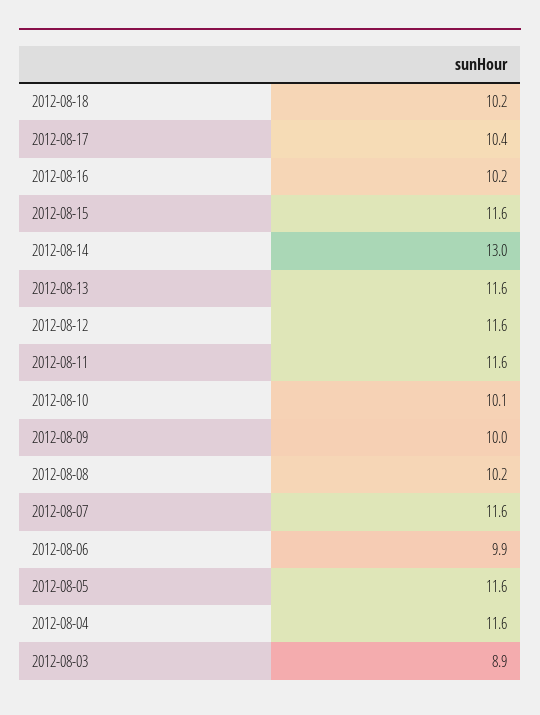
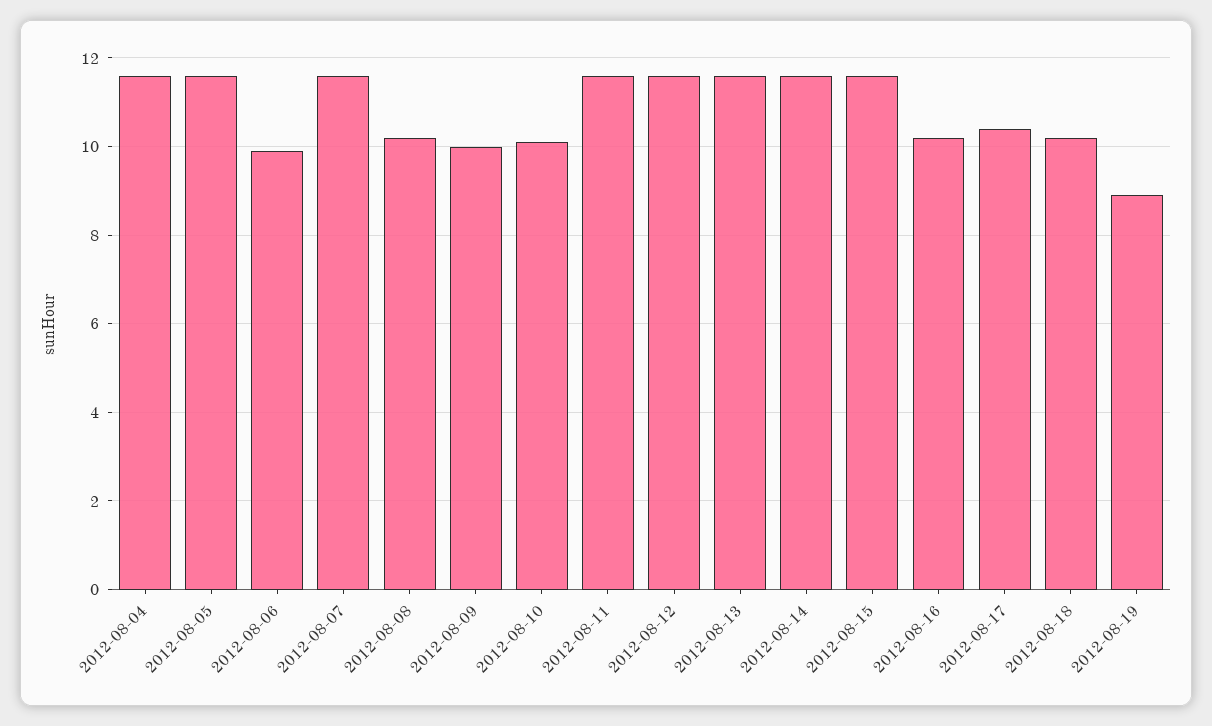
2012-08-14: 13 -> 11.5
2012-08-03: 8.9 -> none
2012-08-19: none -> 9

